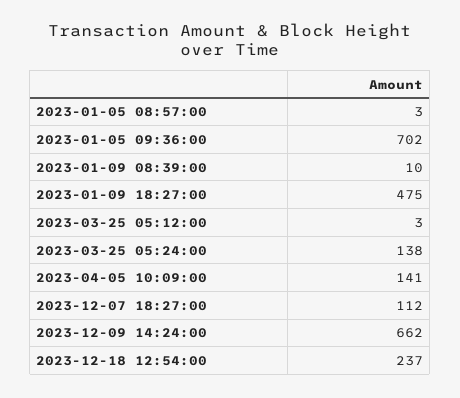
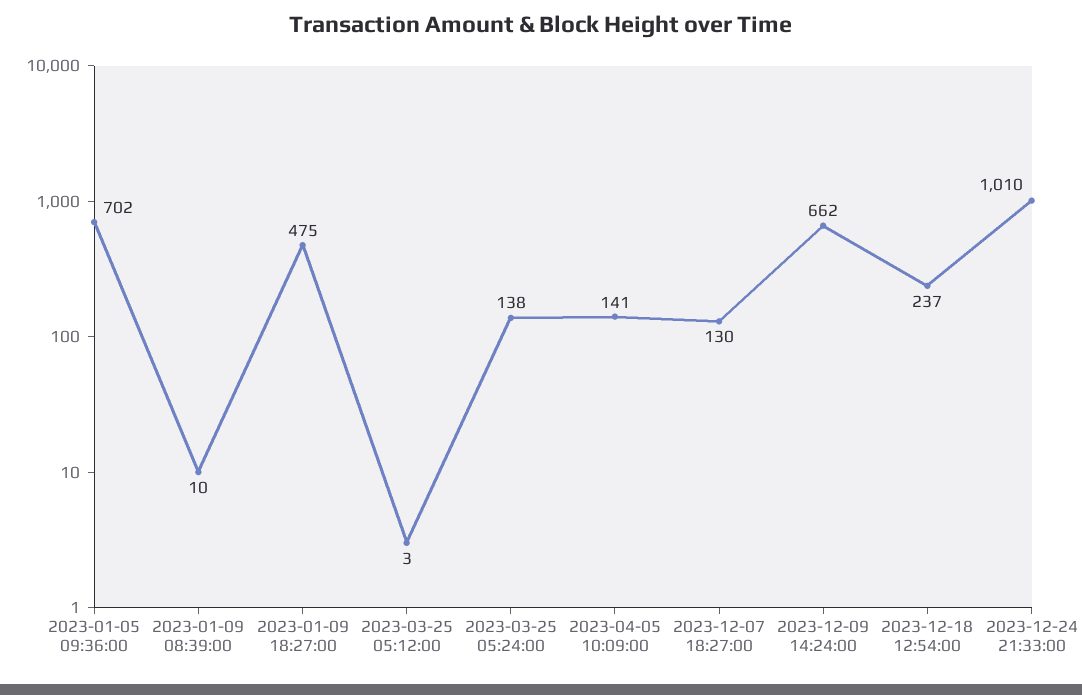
2023-01-05 08:57:00: 3 -> none
2023-12-07 18:27:00: 112 -> 130
2023-12-24 21:33:00: none -> 1010

